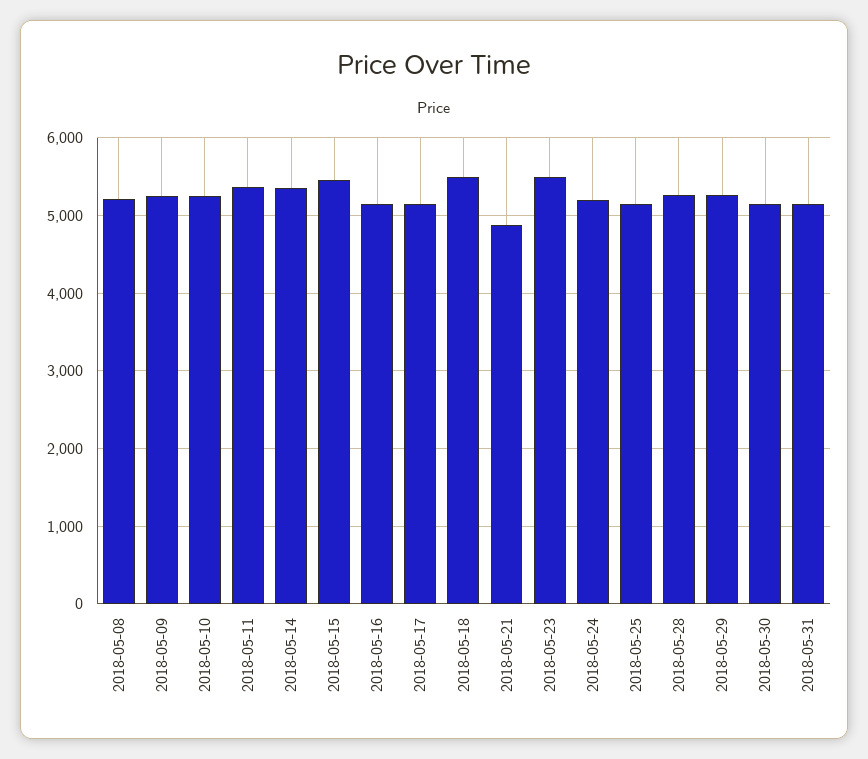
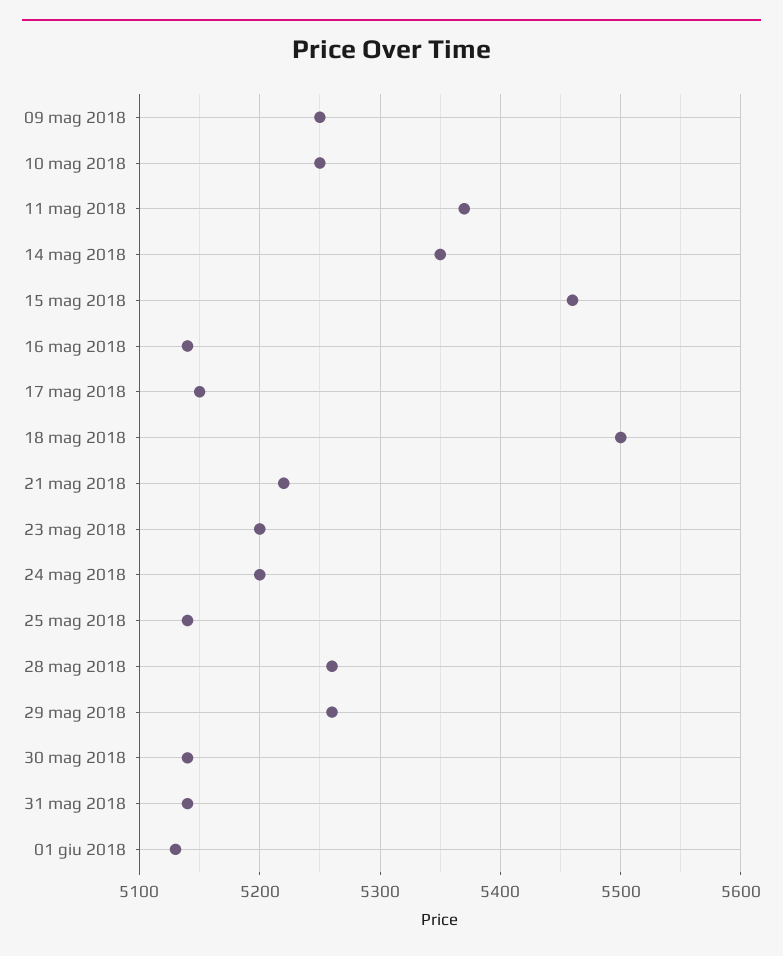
2018-05-08: 5200 -> none
2018-05-21: 4900 -> 5220
2018-05-23: 5500 -> 5200
01 giu 2018: none -> 5130

